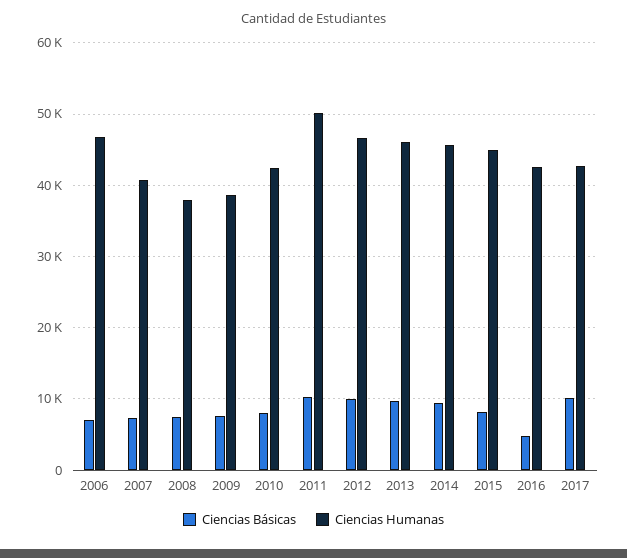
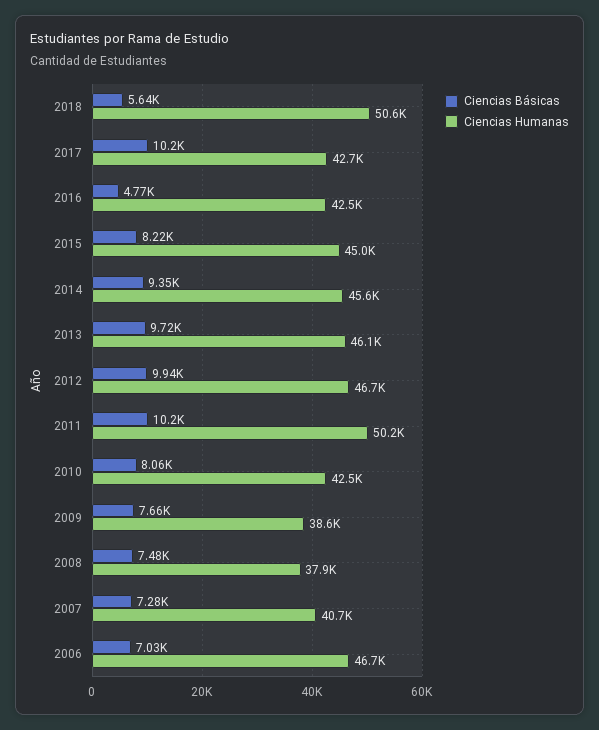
Ciencias Básicas, 2018: none -> 5640
Ciencias Humanas, 2018: none -> 50600

